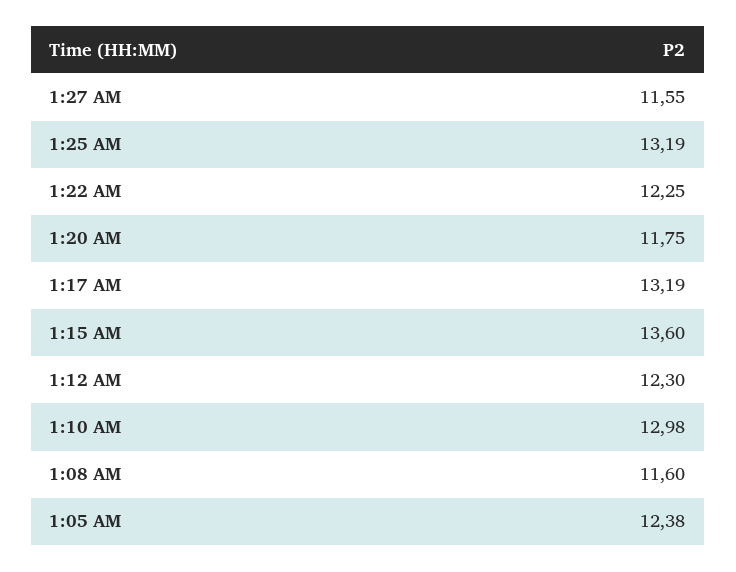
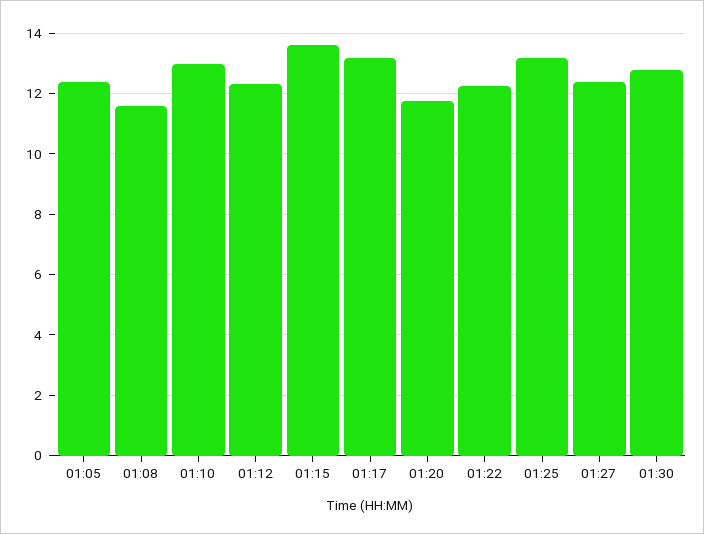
1:27 AM: 11.55 -> 12.4
01:30: none -> 12.8

